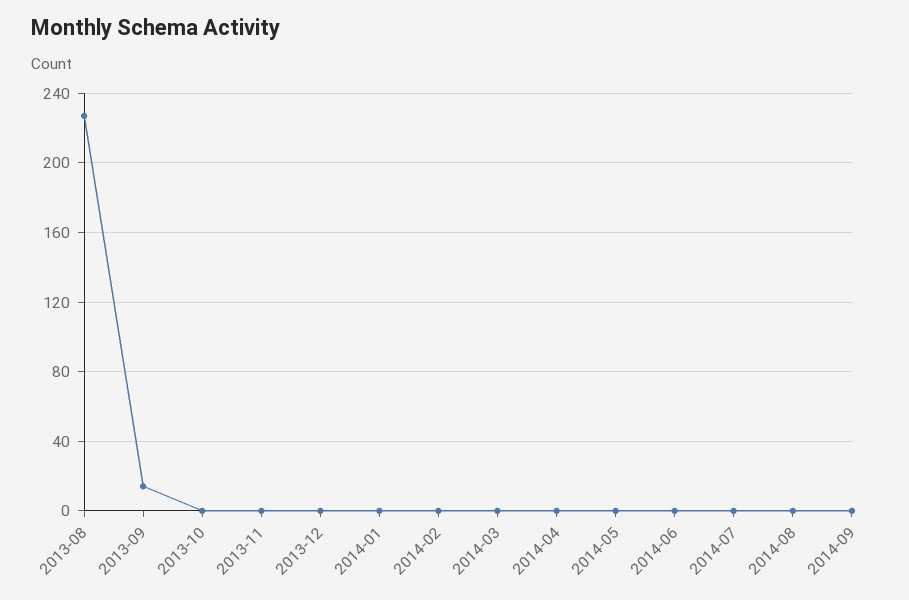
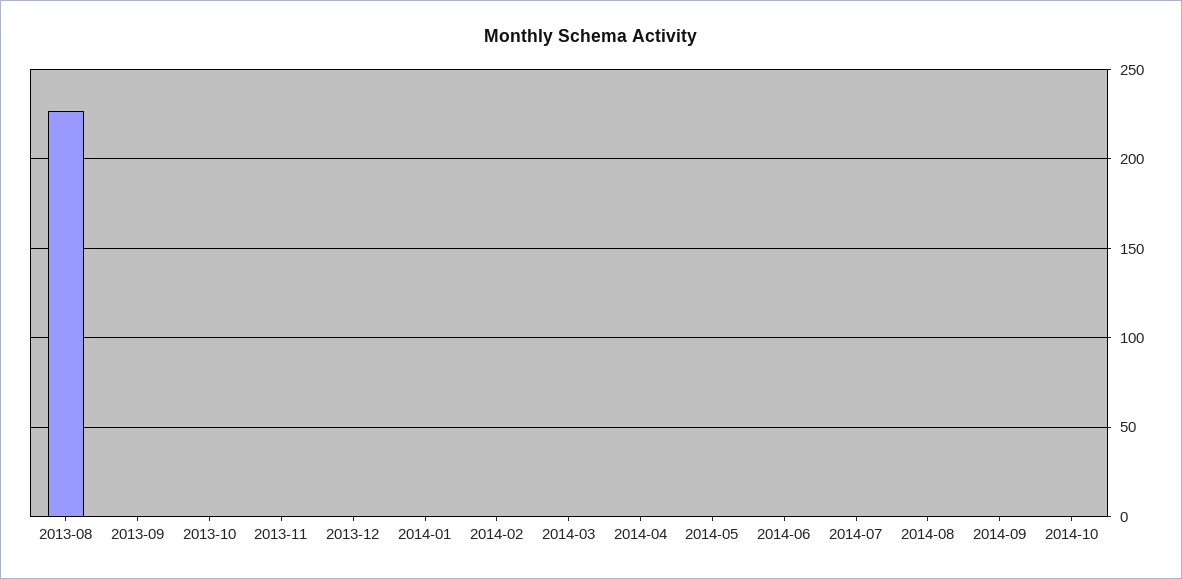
2013-09: 15 -> 0
2014-10: none -> 0

